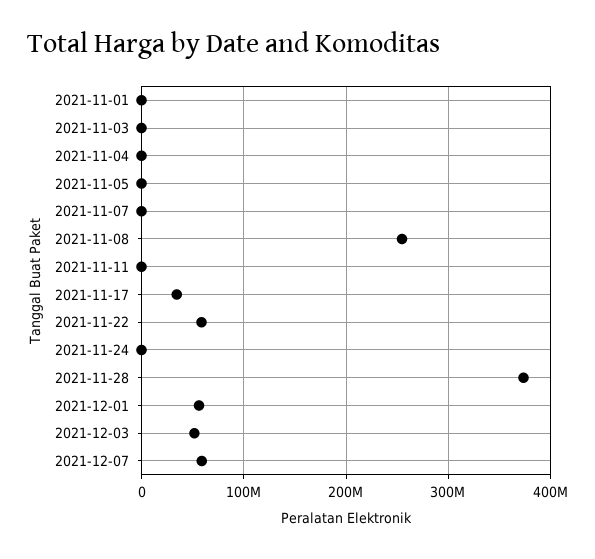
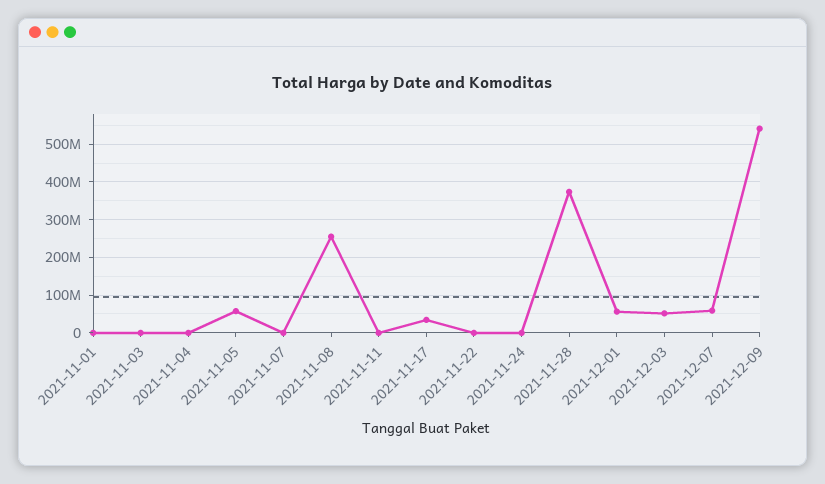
2021-11-05: 0 -> 60000000
2021-11-22: 60000000 -> 0
2021-12-09: none -> 540000000

